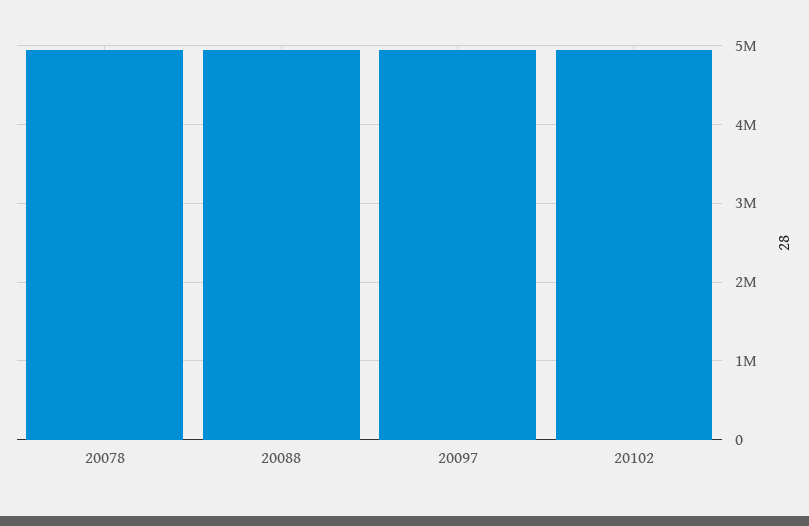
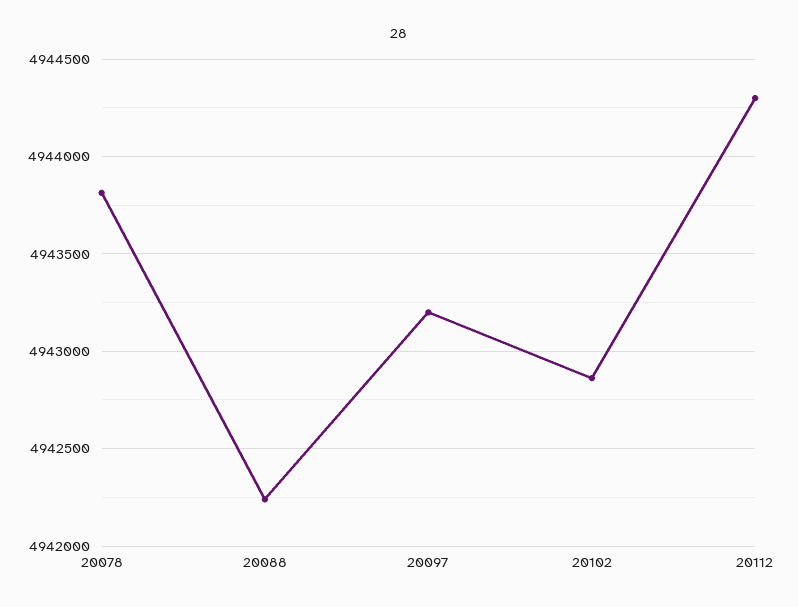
20112: none -> 4944300

